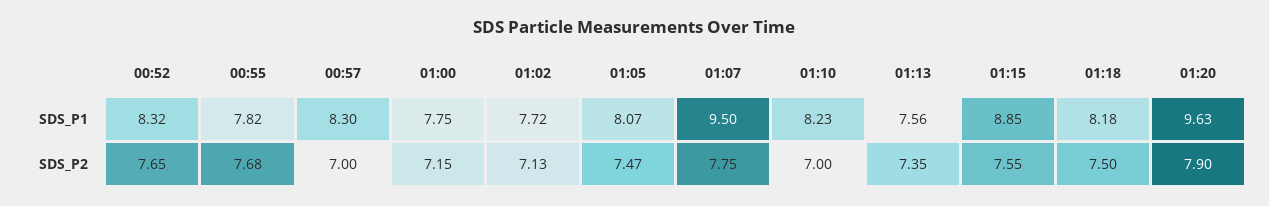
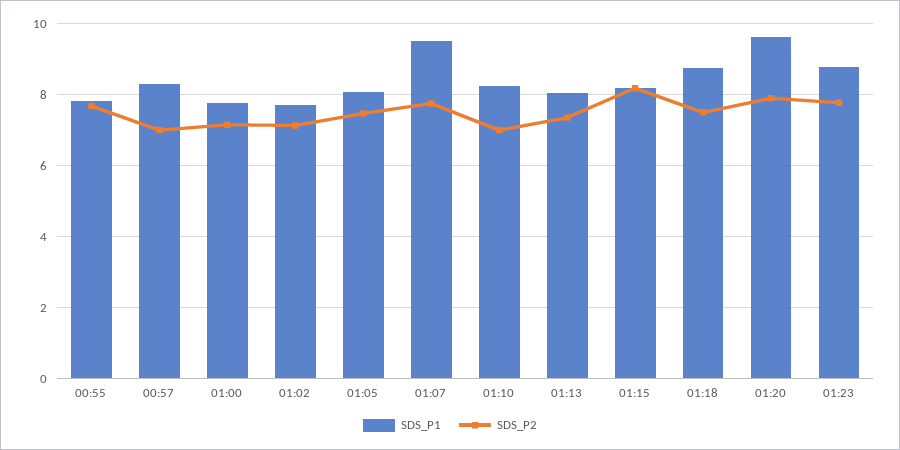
SDS_P1, 00:52: 8.32 -> none
SDS_P1, 01:13: 7.56 -> 8
SDS_P1, 01:15: 8.85 -> 8.2
SDS_P1, 01:18: 8.18 -> 8.8
SDS_P2, 00:52: 7.65 -> none
SDS_P2, 01:15: 7.55 -> 8.2
SDS_P1, 01:23: none -> 8.8
SDS_P2, 01:23: none -> 7.8

